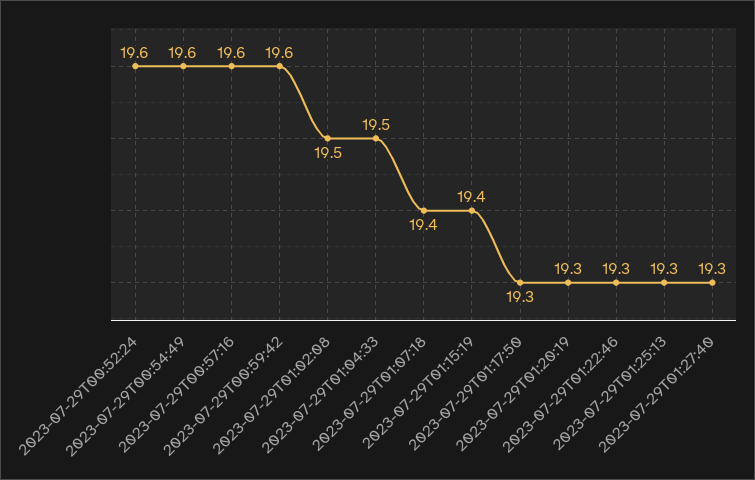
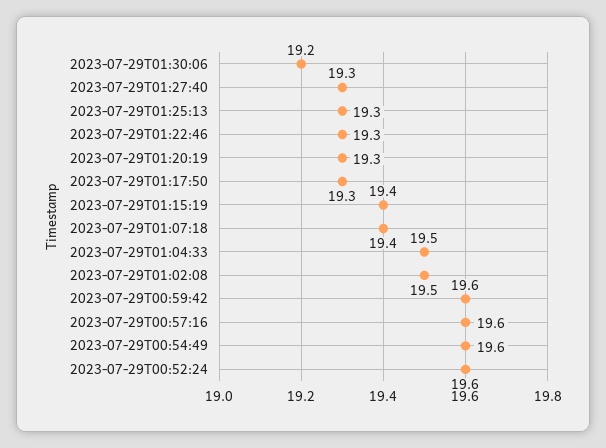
2023-07-29T01:30:06: none -> 19.2

